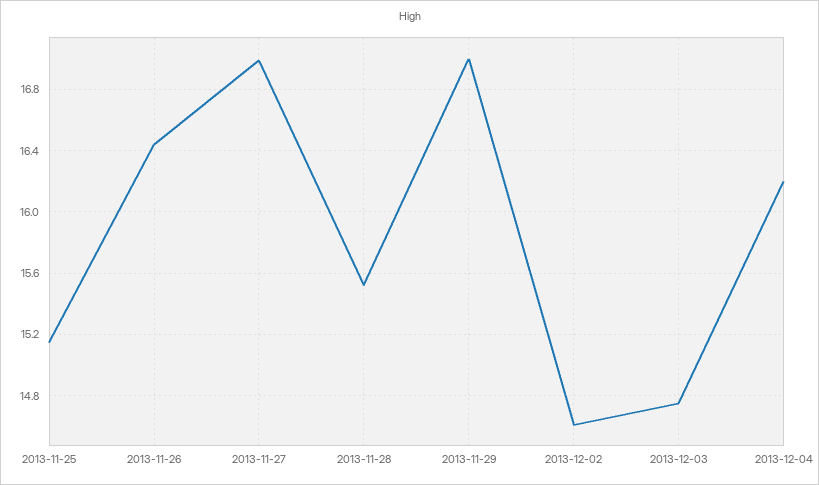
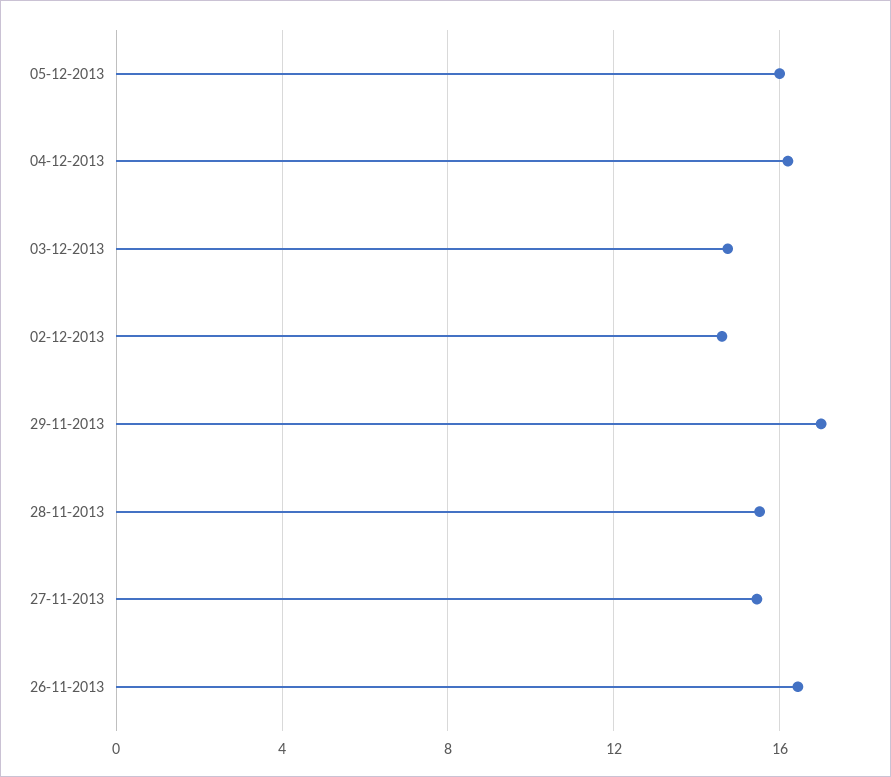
2013-11-25: 15.15 -> none
2013-11-27: 17 -> 15.5
05-12-2013: none -> 16

